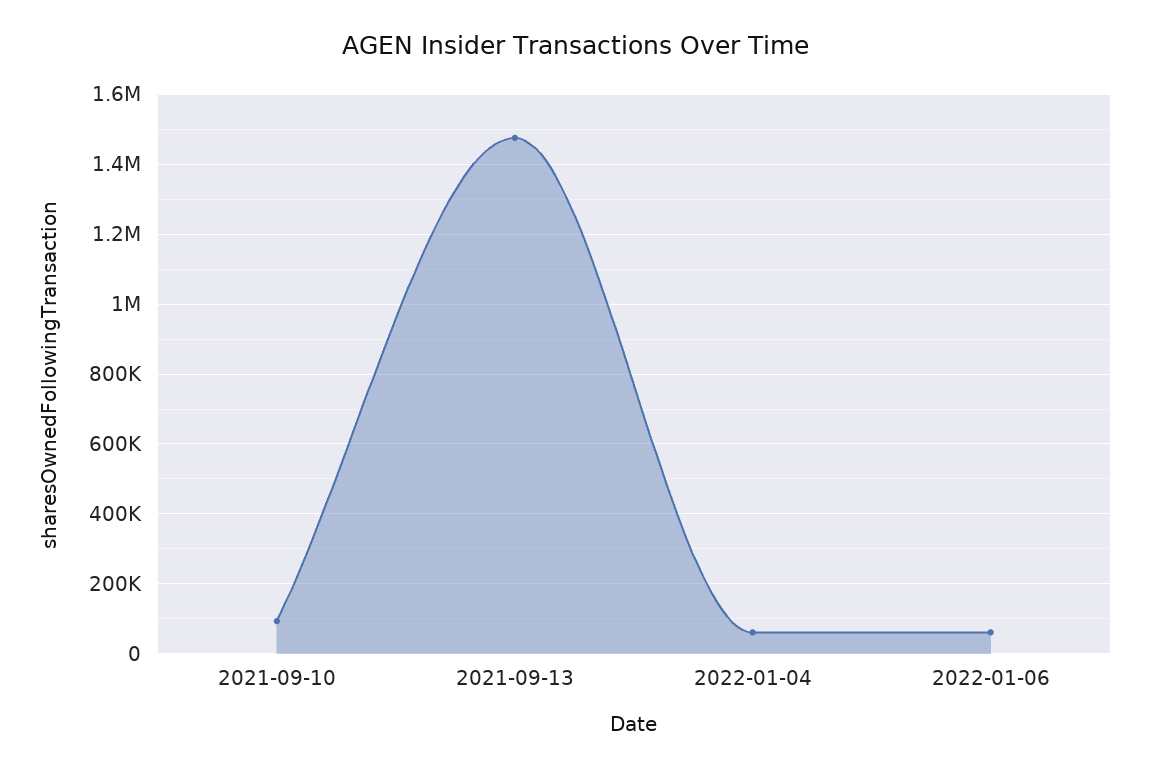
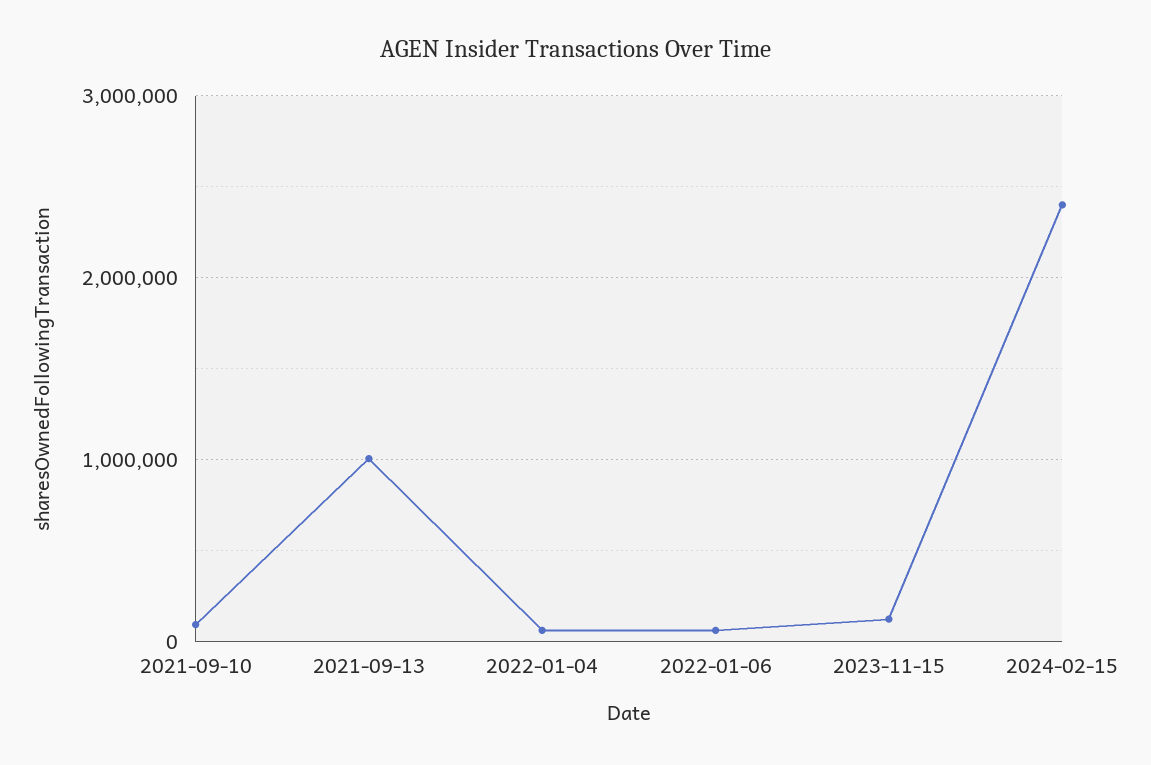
2021-09-13: 1480000 -> 1000000
2023-11-15: none -> 100000
2024-02-15: none -> 2400000

